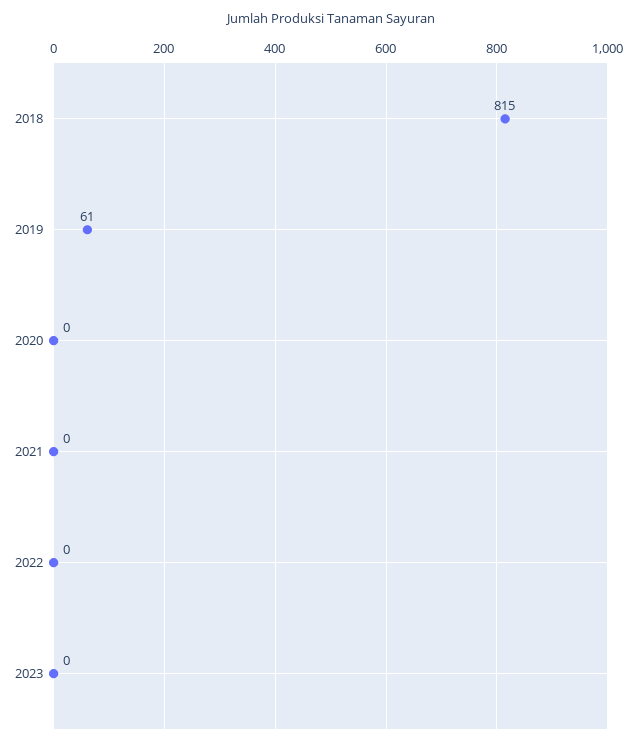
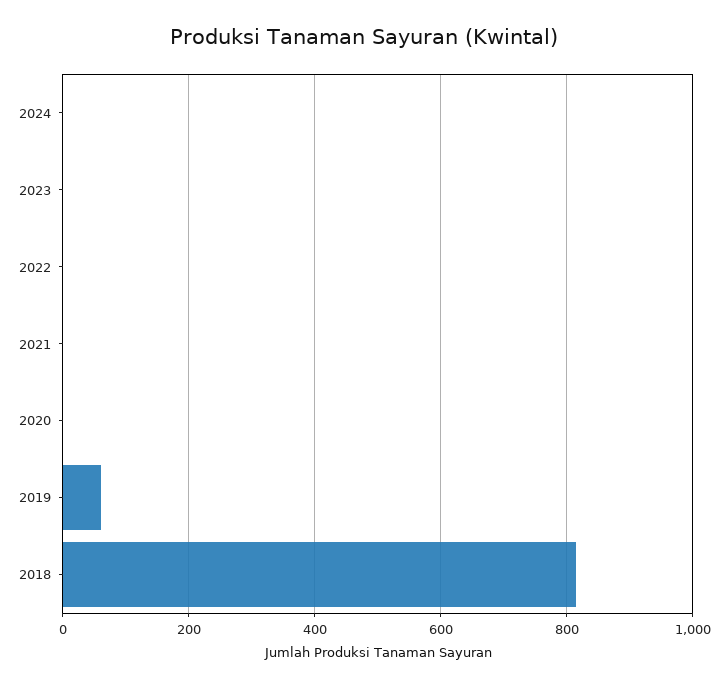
2024: none -> 0

